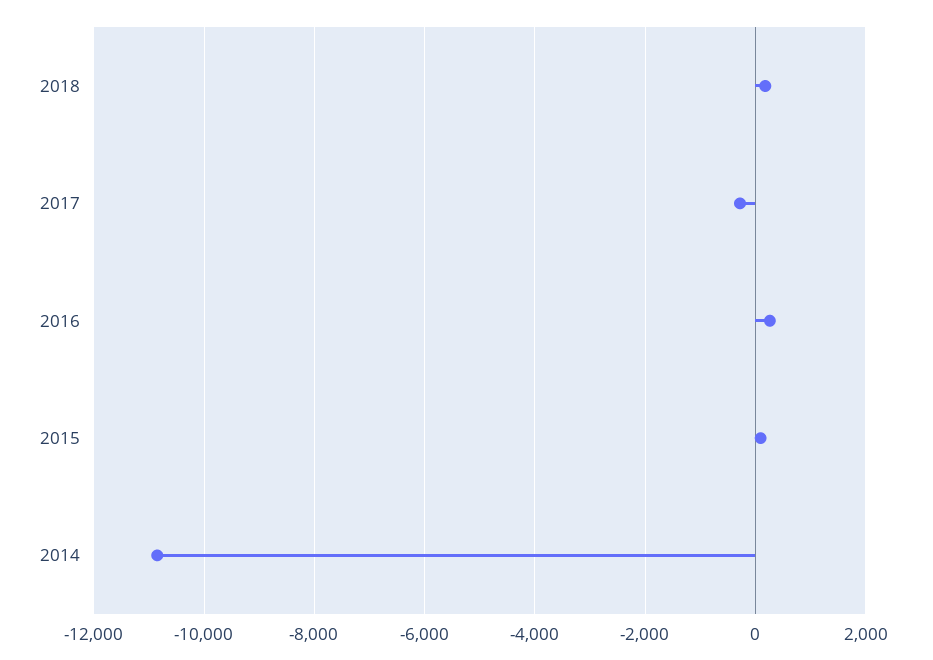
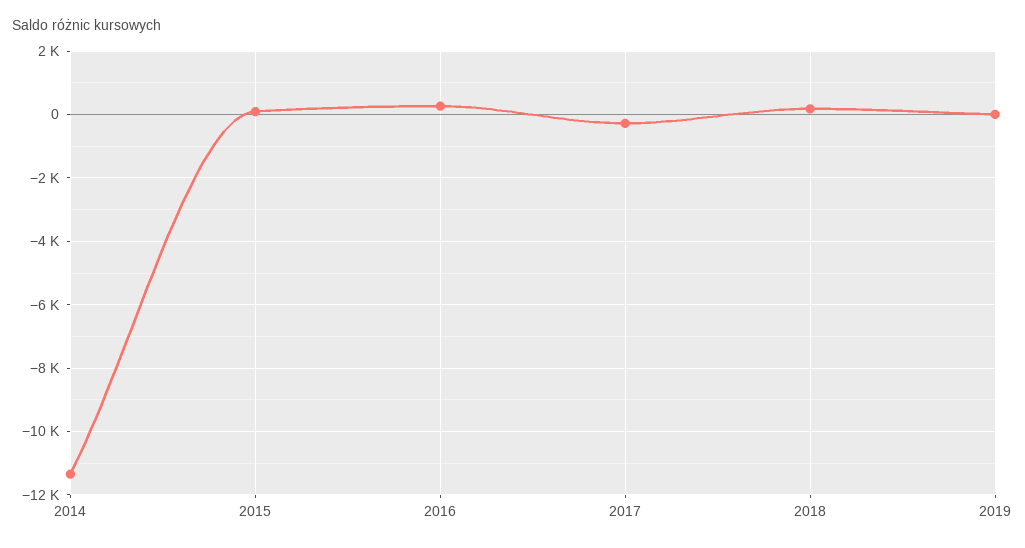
2014: -10800 -> -11400
2019: none -> 0

